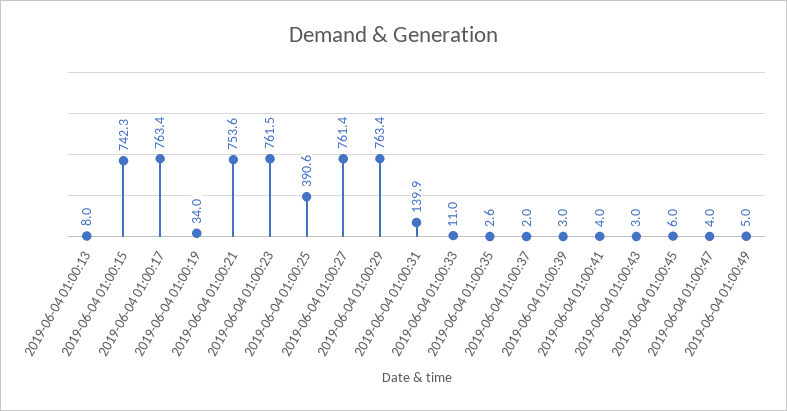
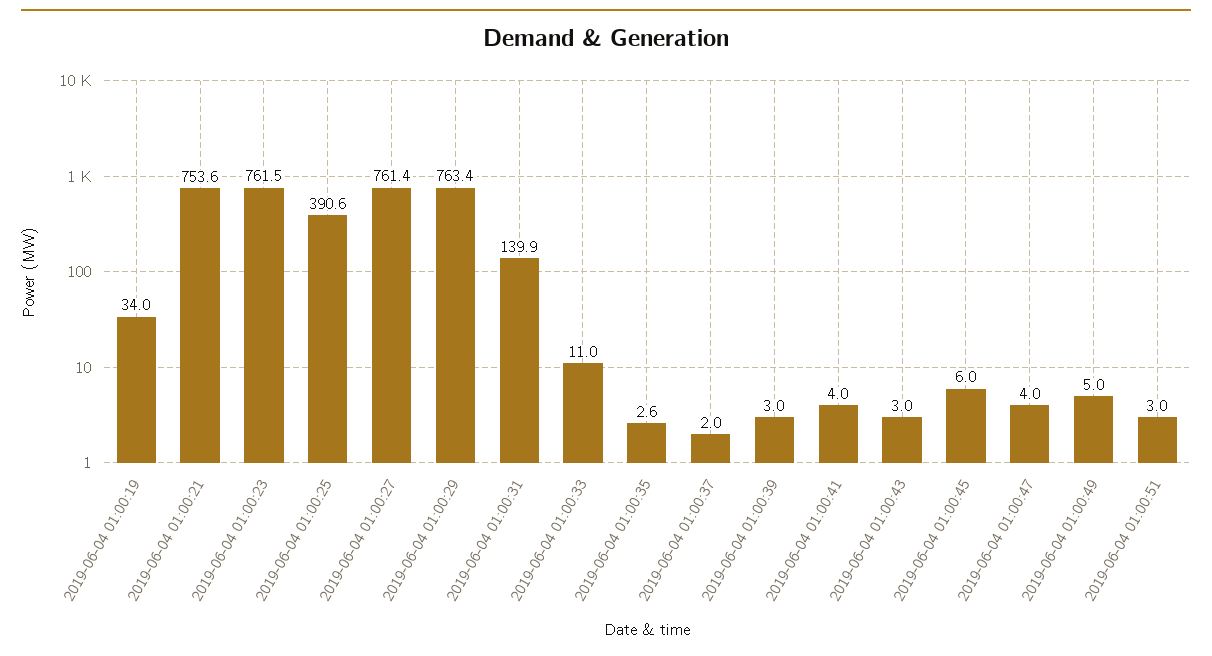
2019-06-04 01:00:13: 8 -> none
2019-06-04 01:00:15: 742.3 -> none
2019-06-04 01:00:17: 763.4 -> none
2019-06-04 01:00:51: none -> 3

